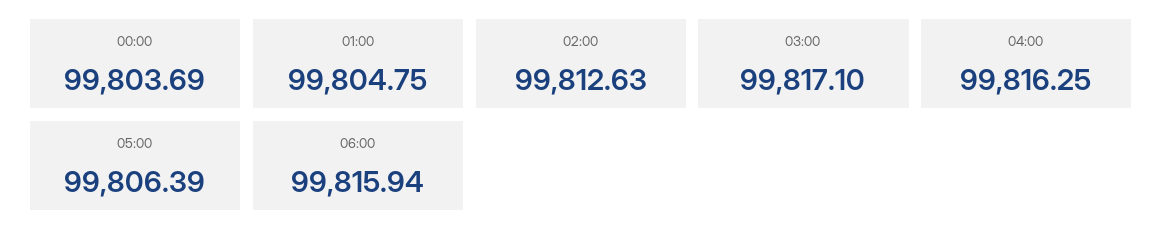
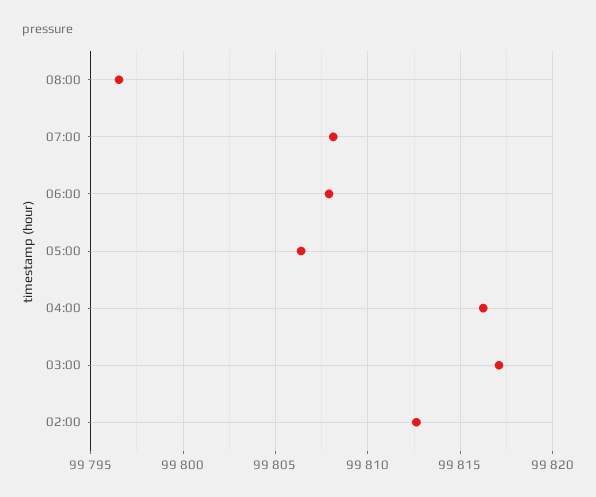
00:00: 99803.69 -> none
01:00: 99804.75 -> none
06:00: 99815.94 -> 99808
08:00: none -> 99796.5
07:00: none -> 99808

